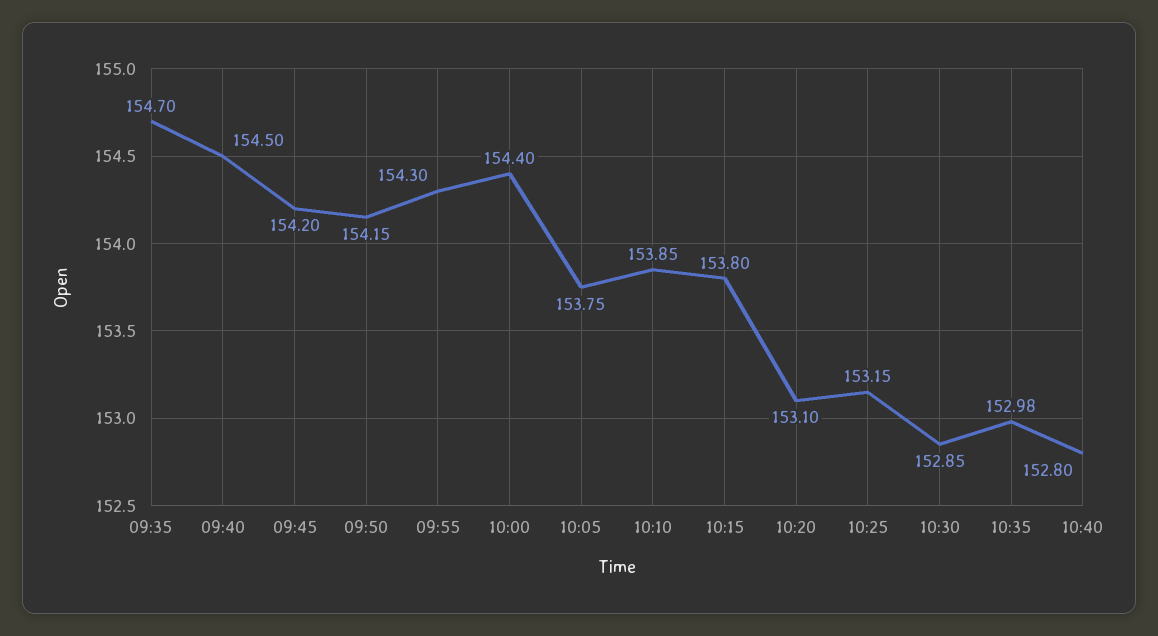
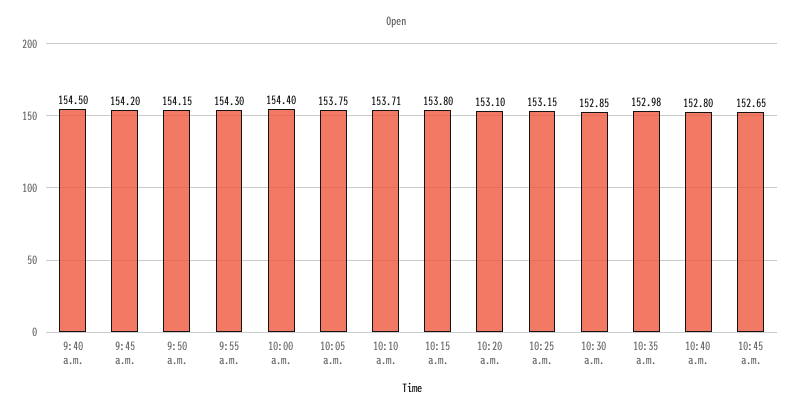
09:35: 154.7 -> none
10:10: 153.85 -> 153.71
10:45 a.m.: none -> 152.65

